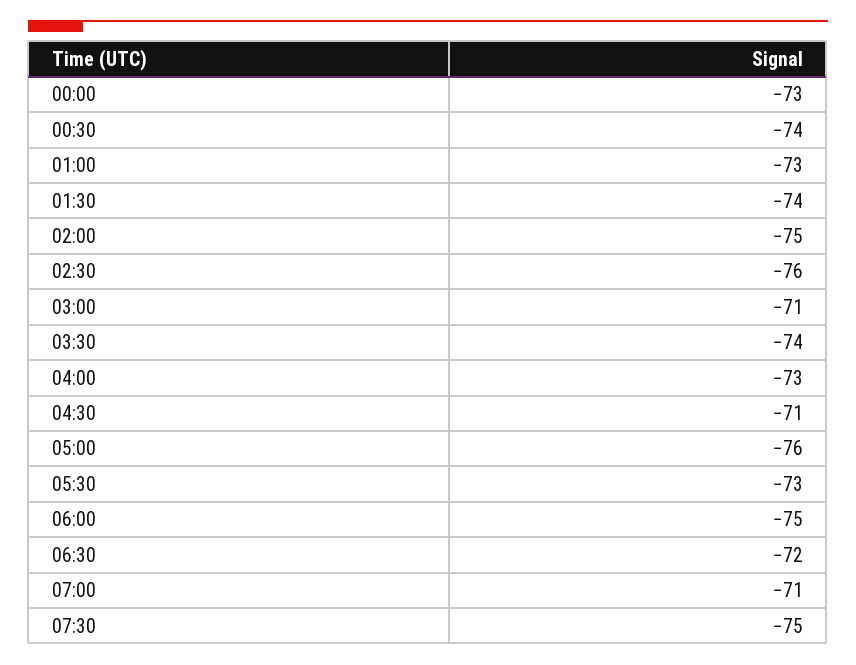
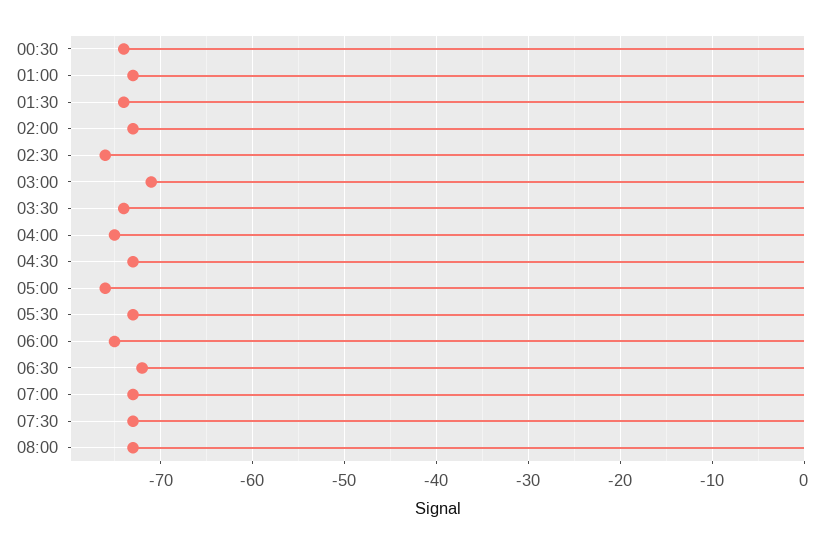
00:00: -73 -> none
02:00: -75 -> -73
04:00: -73 -> -75
04:30: -71 -> -73
07:00: -71 -> -73
07:30: -75 -> -73
08:00: none -> -73

